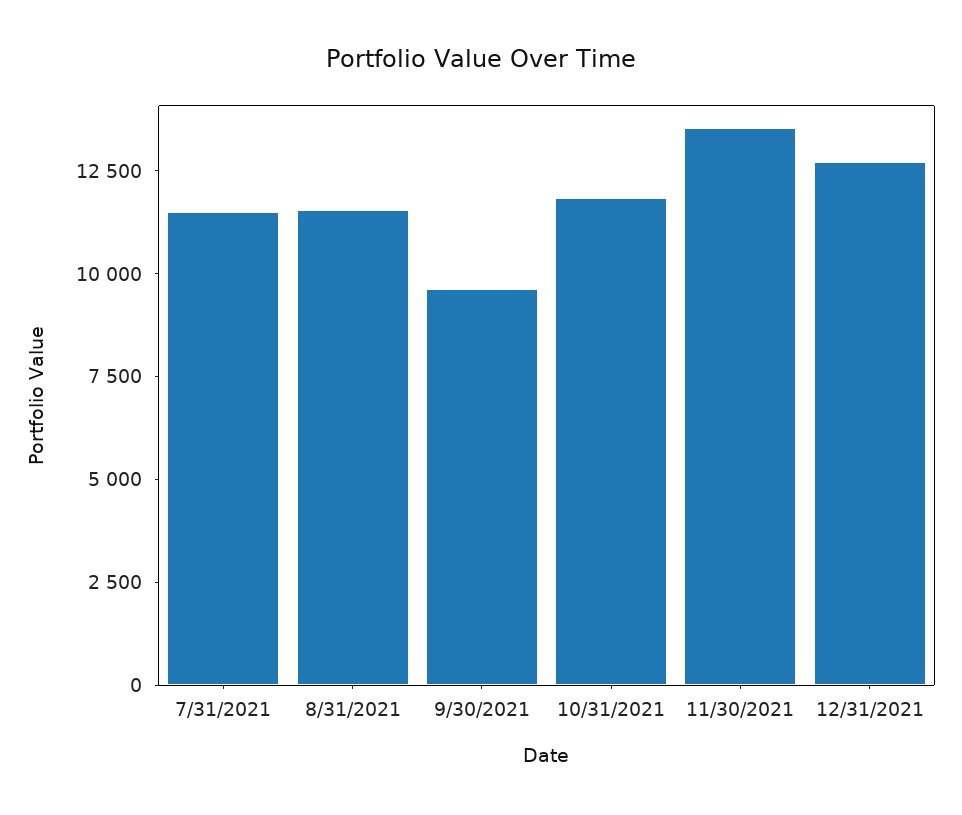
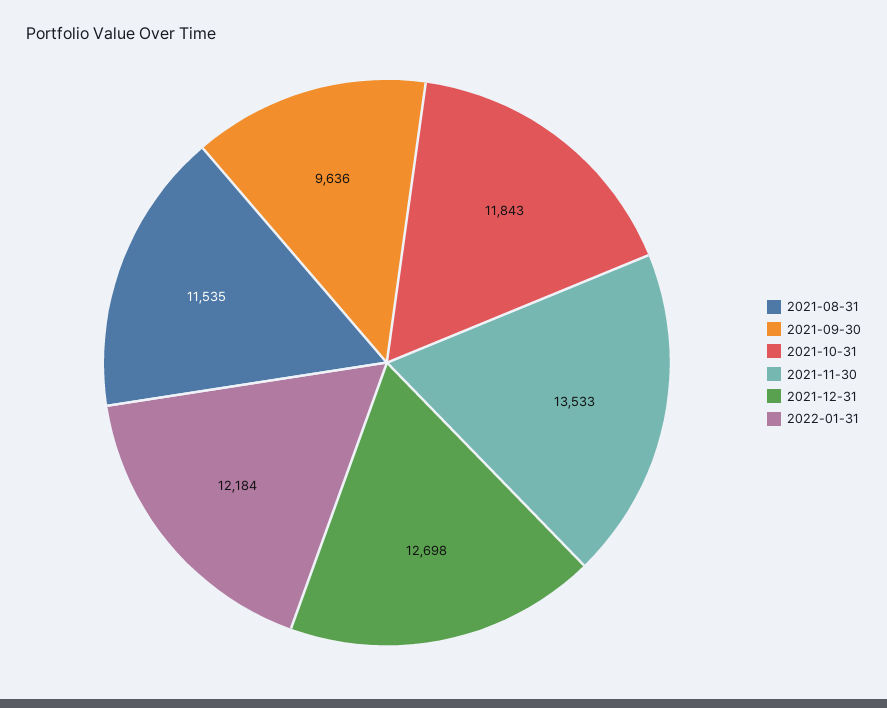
7/31/2021: 11500 -> none
2022-01-31: none -> 12184

